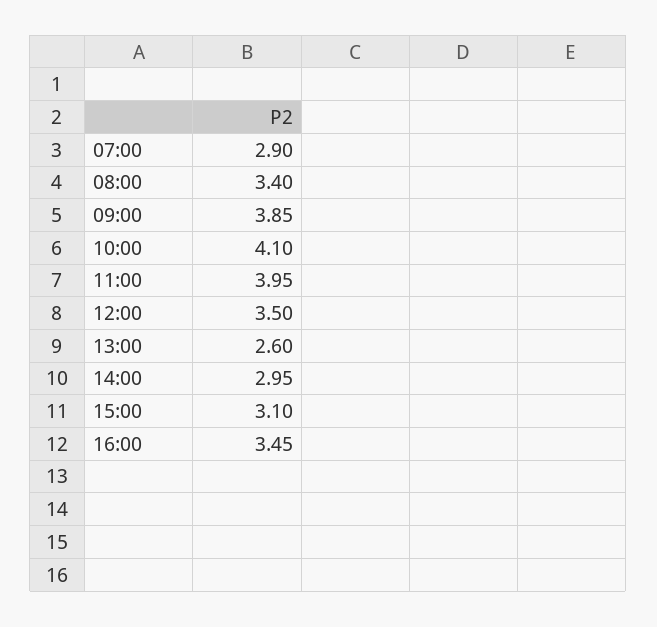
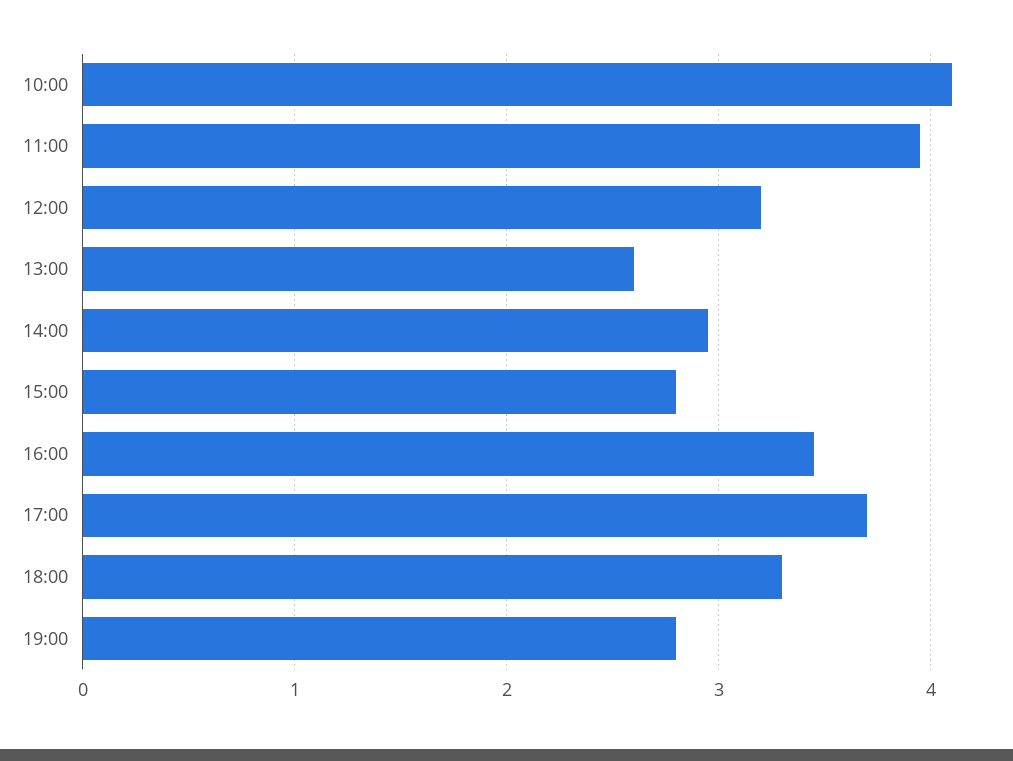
07:00: 2.9 -> none
08:00: 3.4 -> none
09:00: 3.85 -> none
12:00: 3.5 -> 3.2
15:00: 3.1 -> 2.8
17:00: none -> 3.7
18:00: none -> 3.3
19:00: none -> 2.8

